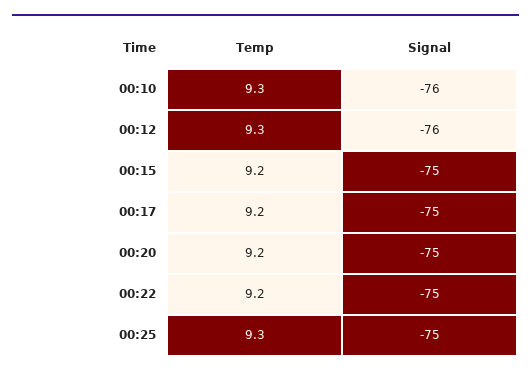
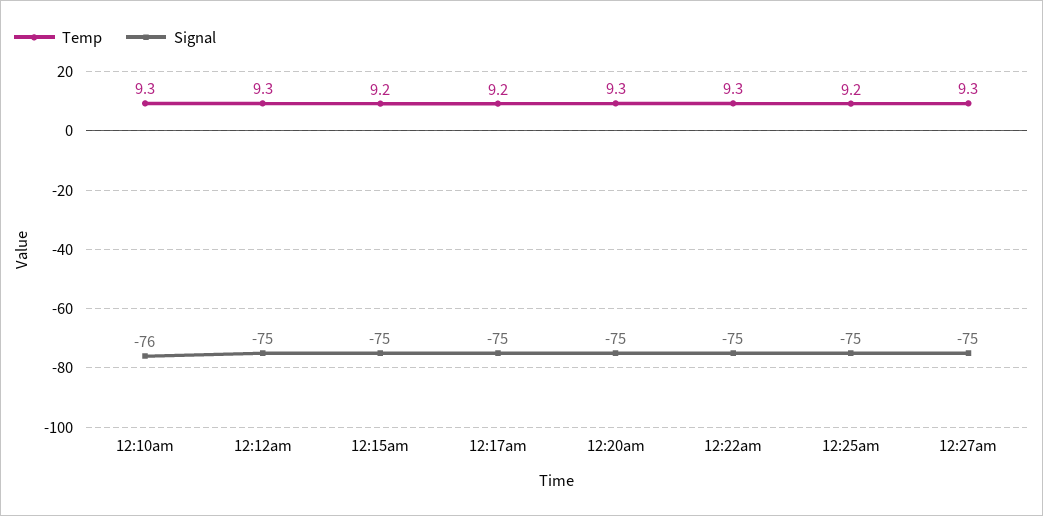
Signal, 00:12: -76 -> -75
Temp, 00:20: 9.2 -> 9.3
Temp, 00:22: 9.2 -> 9.3
Temp, 00:25: 9.3 -> 9.2
Temp, 12:27am: none -> 9.3
Signal, 12:27am: none -> -75

